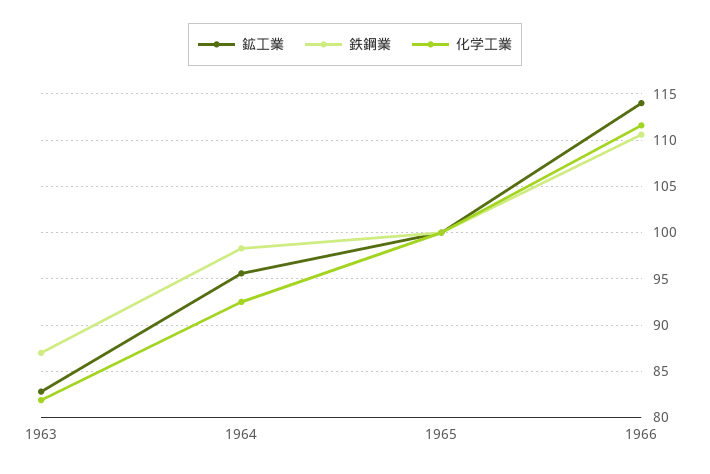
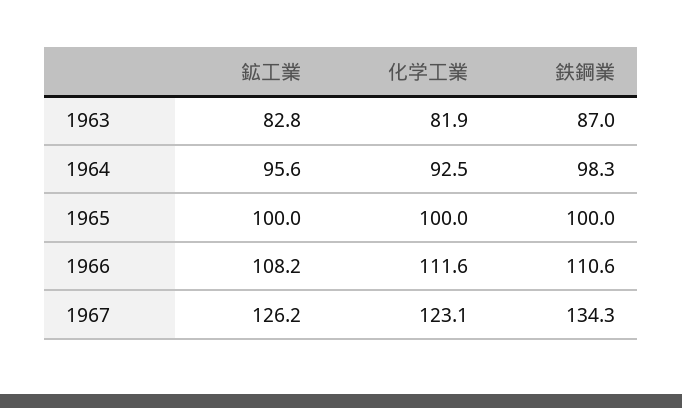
鉱工業, 1966: 114 -> 108.2
鉱工業, 1967: none -> 126.2
化学工業, 1967: none -> 123.1
鉄鋼業, 1967: none -> 134.3

